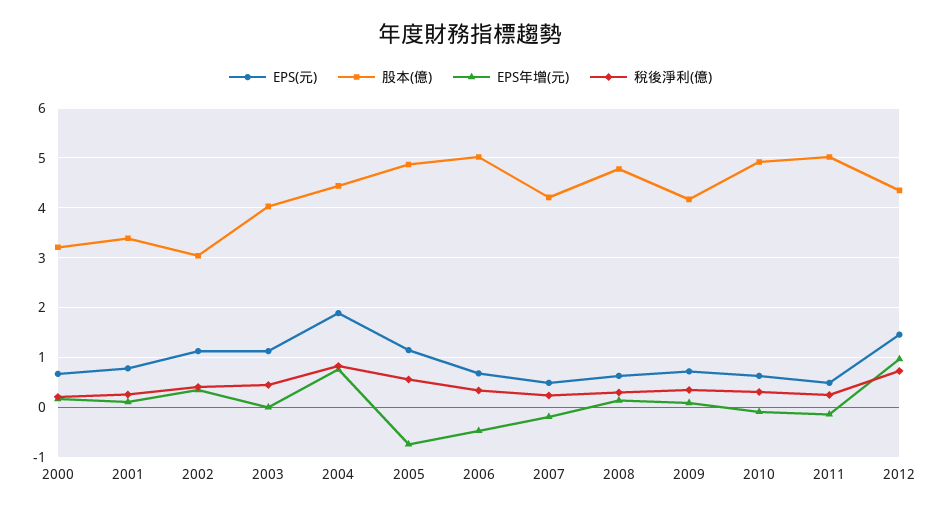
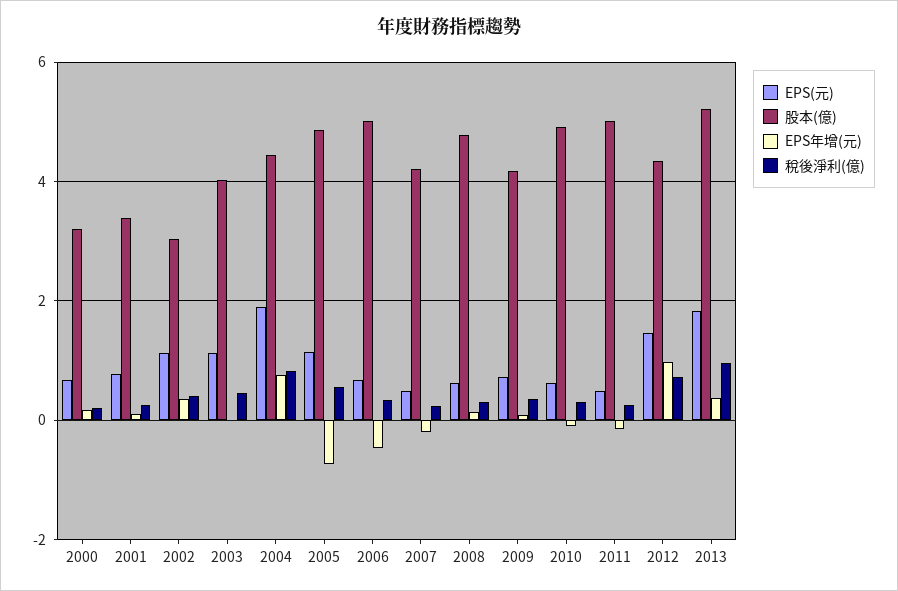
EPS(元), 2013: none -> 1.8
股本(億), 2013: none -> 5.2
EPS年增(元), 2013: none -> 0.4
稅後淨利(億), 2013: none -> 1

